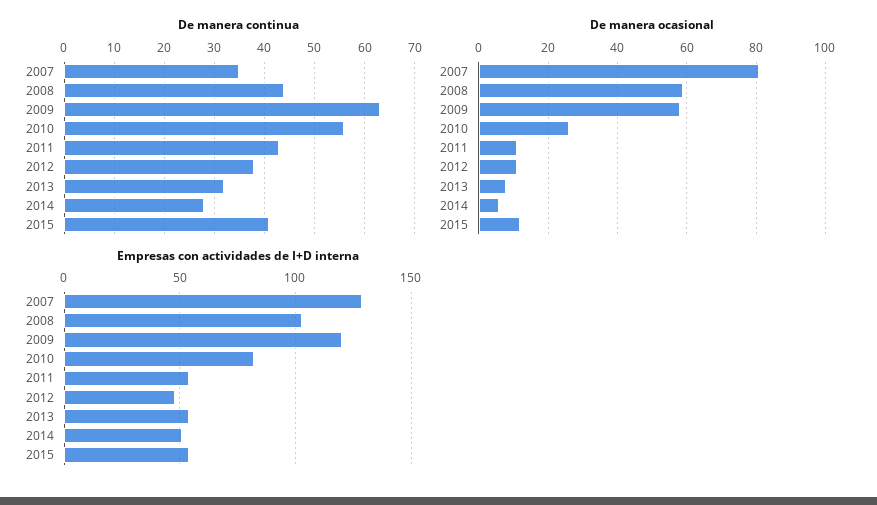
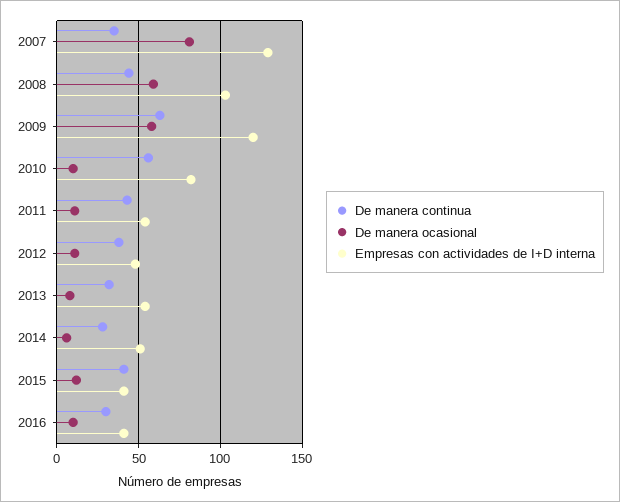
De manera ocasional, 2010: 25 -> 10
Empresas con actividades de I+D interna, 2015: 55 -> 40
De manera continua, 2016: none -> 30
De manera ocasional, 2016: none -> 10
Empresas con actividades de I+D interna, 2016: none -> 40

